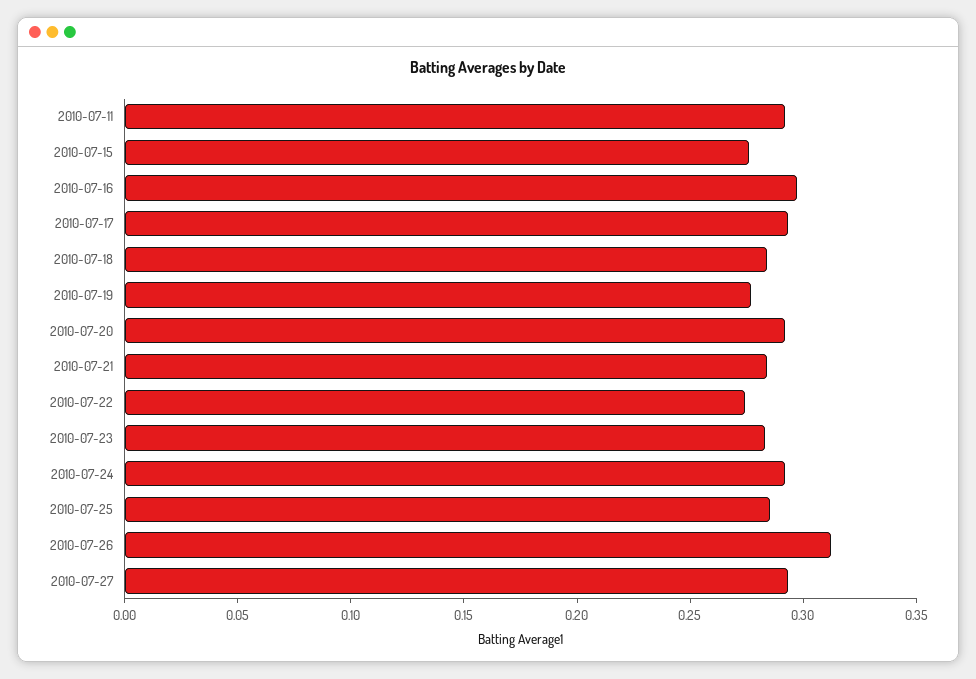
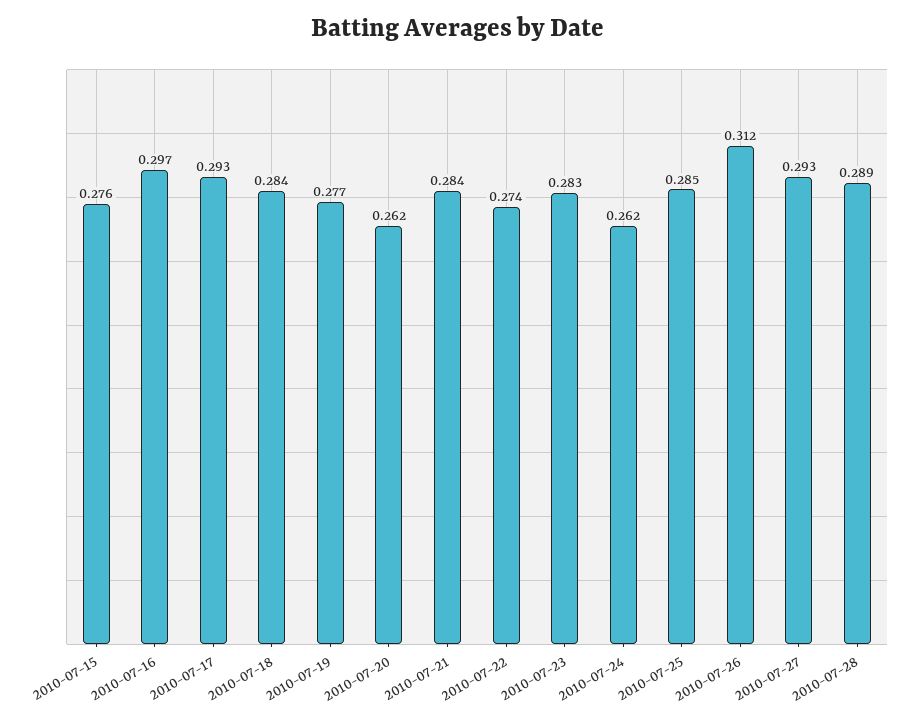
2010-07-11: 0.29 -> none
2010-07-20: 0.29 -> 0.262
2010-07-24: 0.29 -> 0.262
2010-07-28: none -> 0.289

